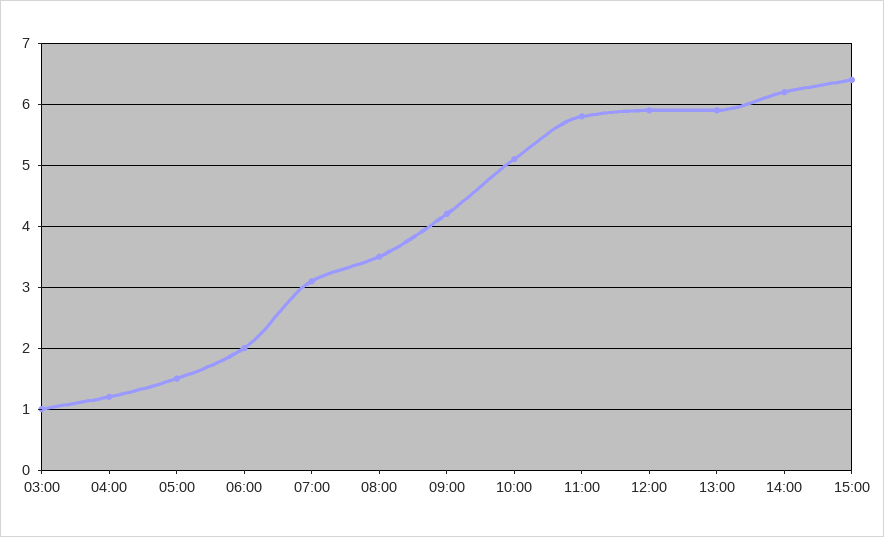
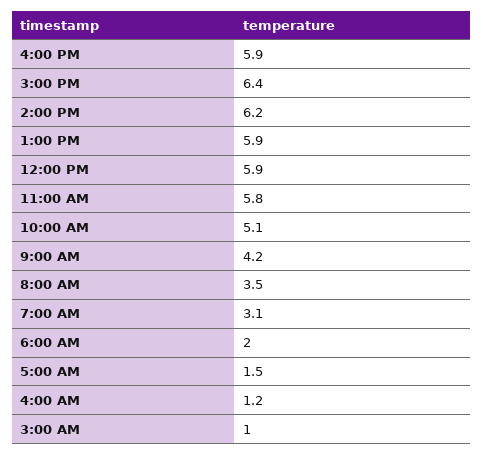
4:00 PM: none -> 5.9

